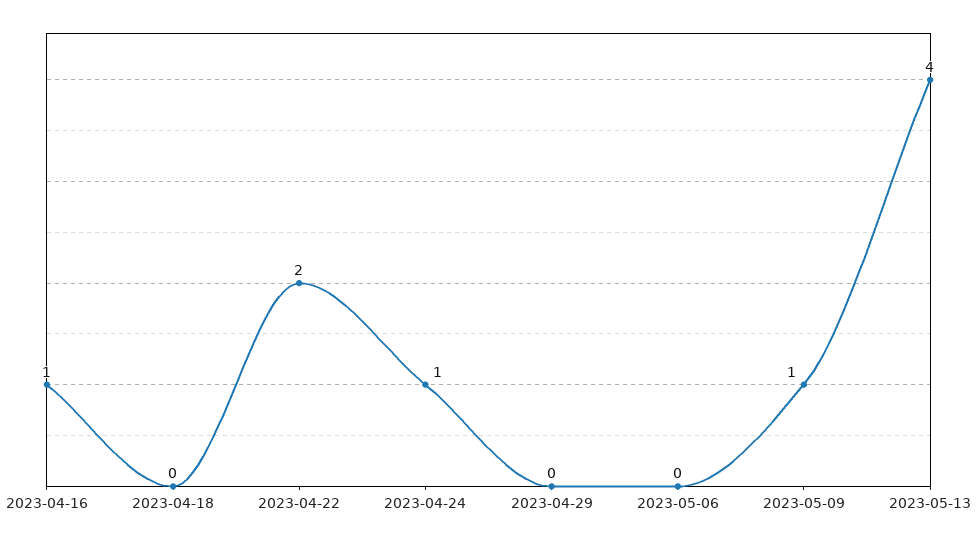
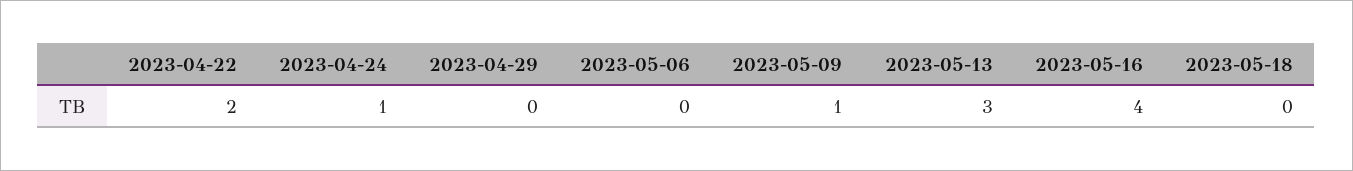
2023-04-16: 1 -> none
2023-04-18: 0 -> none
2023-05-13: 4 -> 3
2023-05-16: none -> 4
2023-05-18: none -> 0

